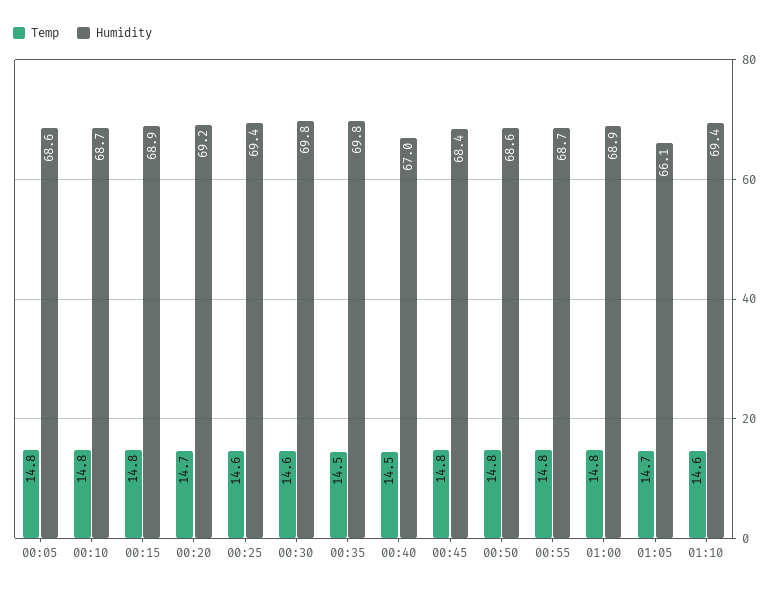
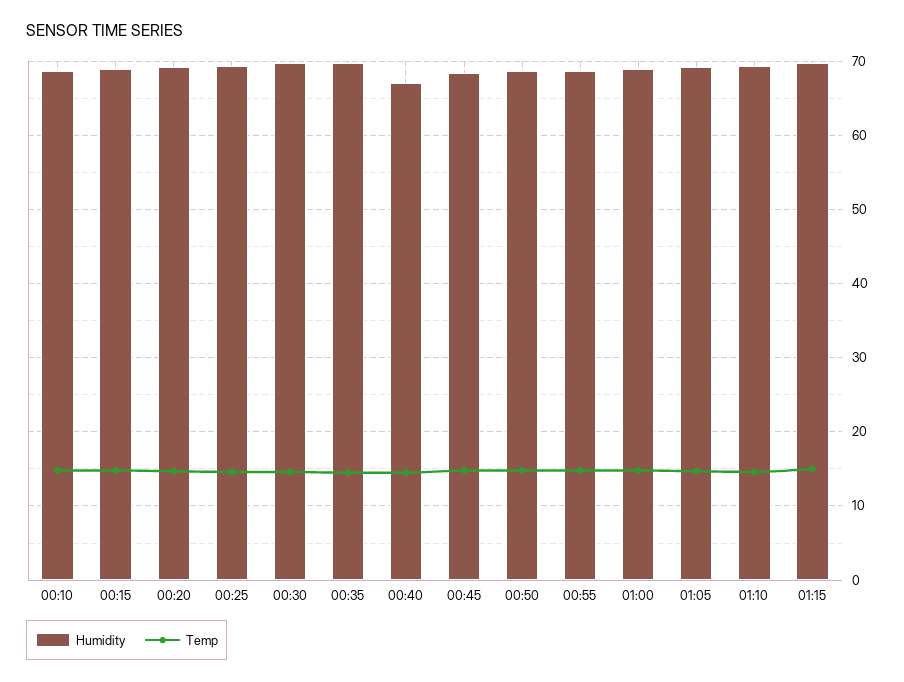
Temp, 00:05: 14.8 -> none
Humidity, 00:05: 68.6 -> none
Humidity, 01:05: 66.1 -> 69
Humidity, 01:15: none -> 70
Temp, 01:15: none -> 15

